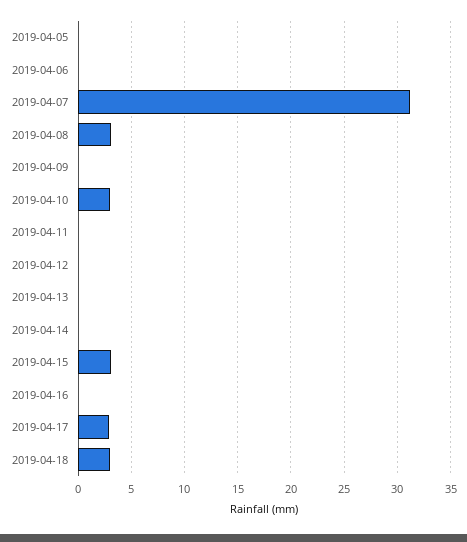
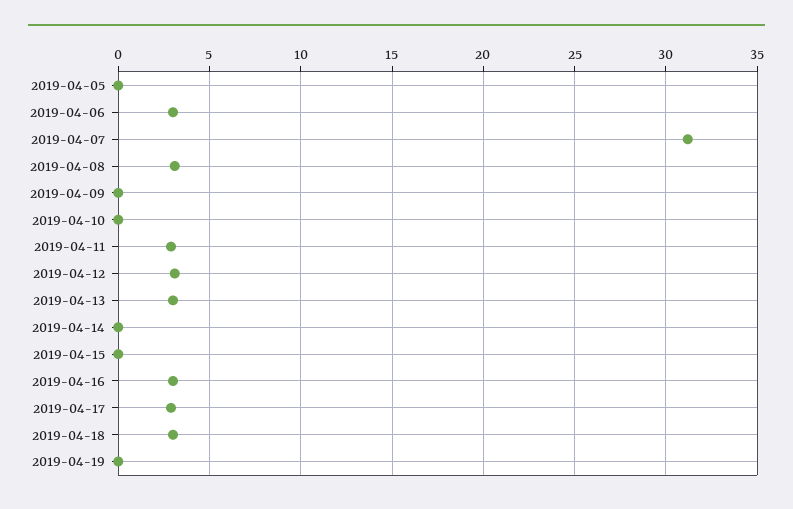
2019-04-06: 0 -> 3
2019-04-10: 3 -> 0
2019-04-11: 0 -> 3
2019-04-12: 0 -> 3
2019-04-13: 0 -> 3
2019-04-15: 3 -> 0
2019-04-16: 0 -> 3
2019-04-19: none -> 0

